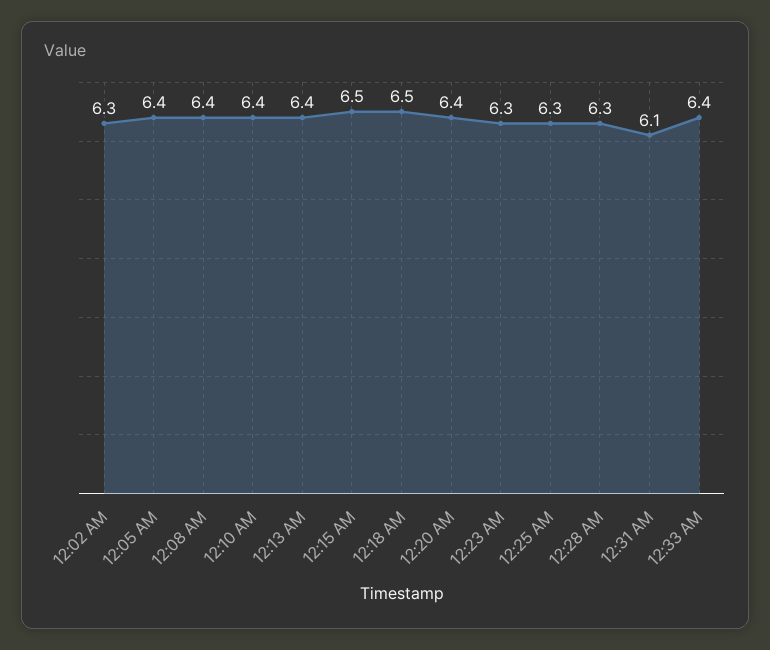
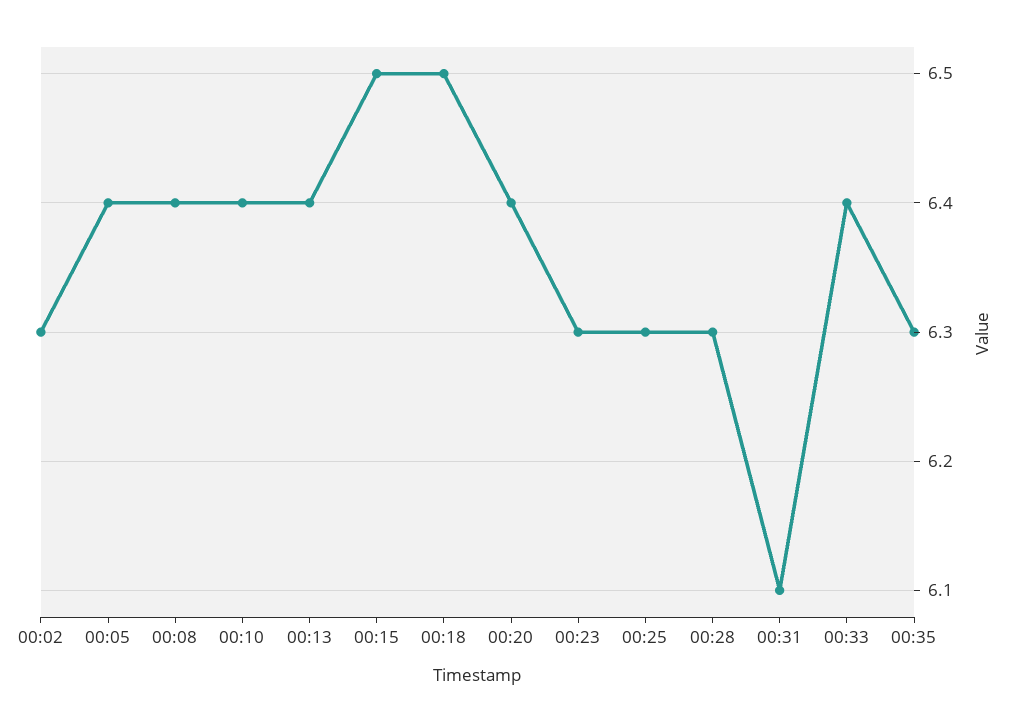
00:35: none -> 6.3

